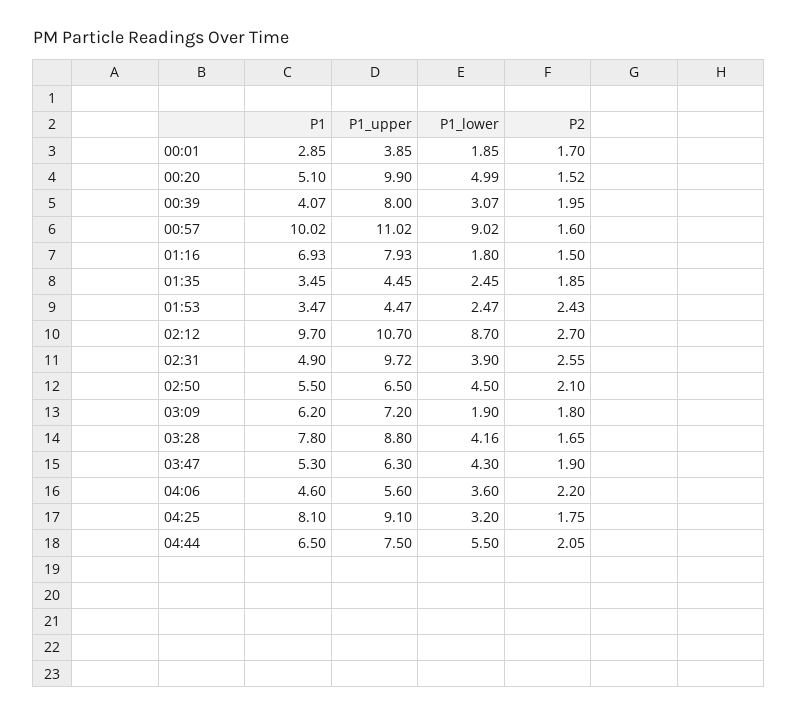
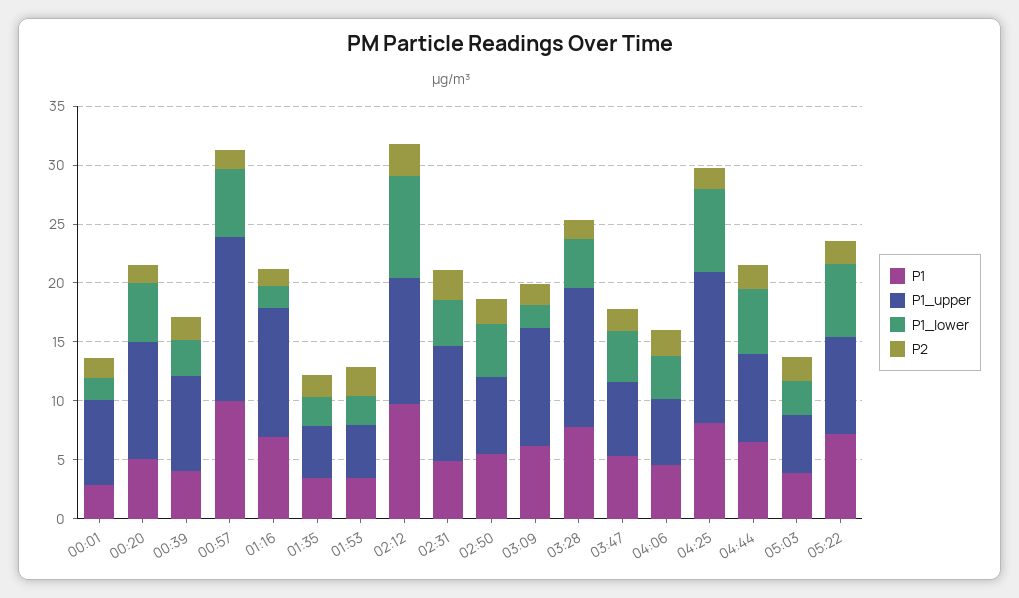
P1_upper, 00:01: 3.85 -> 7
P1_upper, 00:57: 11.02 -> 14
P1_lower, 00:57: 9.02 -> 6
P1_upper, 01:16: 7.93 -> 11
P1_upper, 03:09: 7.2 -> 10
P1_upper, 03:28: 8.8 -> 12
P1_upper, 04:25: 9.1 -> 13
P1_lower, 04:25: 3.2 -> 7
P1, 05:03: none -> 4
P1_upper, 05:03: none -> 5
P1_lower, 05:03: none -> 3
P2, 05:03: none -> 2
P1, 05:22: none -> 7
P1_upper, 05:22: none -> 8
P1_lower, 05:22: none -> 6
P2, 05:22: none -> 2

